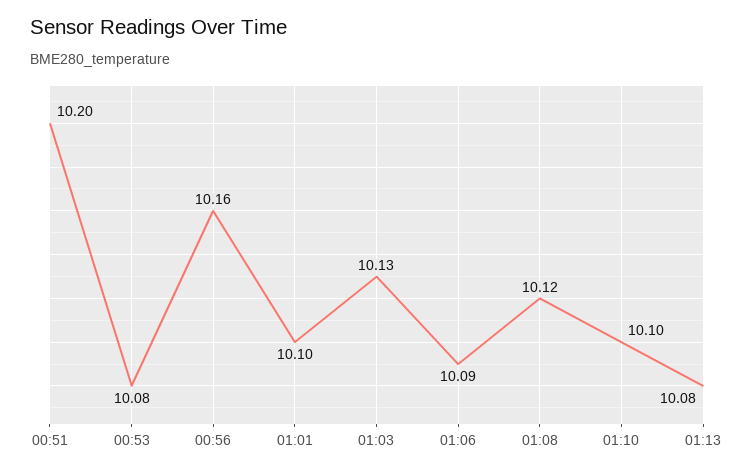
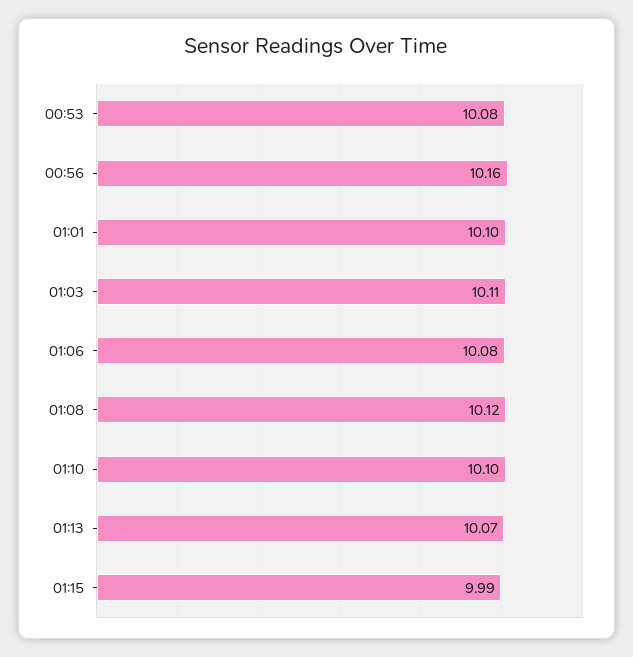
00:51: 10.2 -> none
01:03: 10.13 -> 10.11
01:06: 10.09 -> 10.08
01:13: 10.08 -> 10.07
01:15: none -> 9.99

